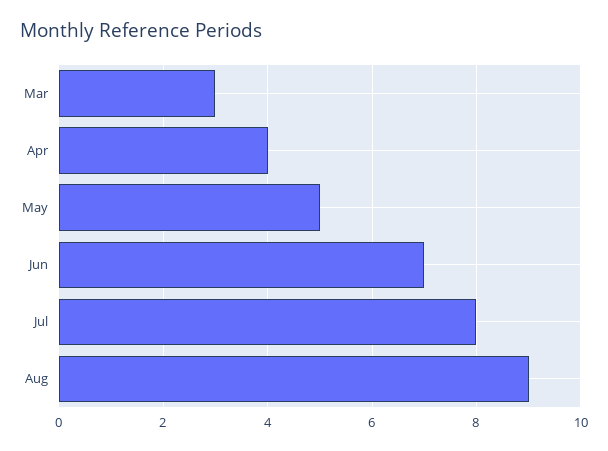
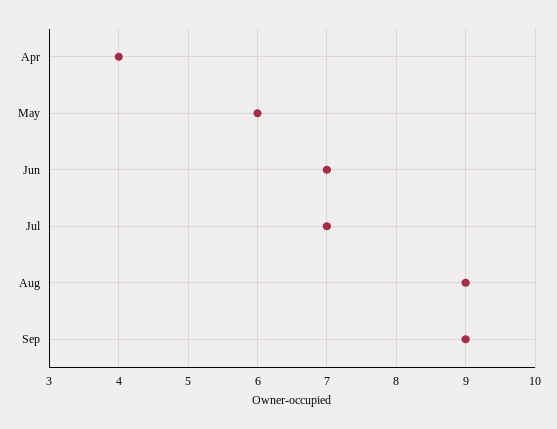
Mar: 3 -> none
May: 5 -> 6
Jul: 8 -> 7
Sep: none -> 9

